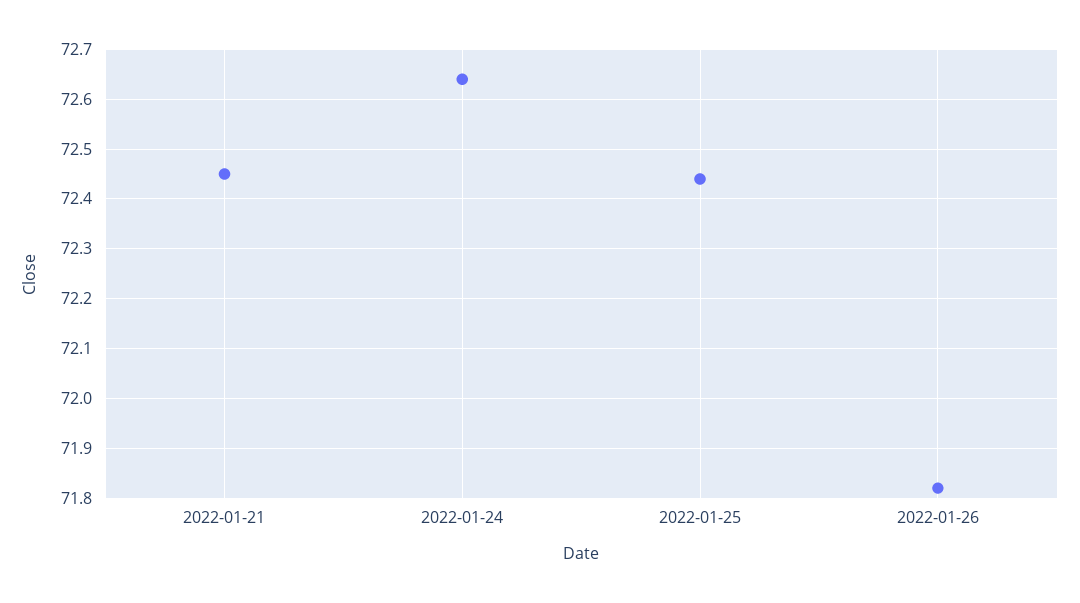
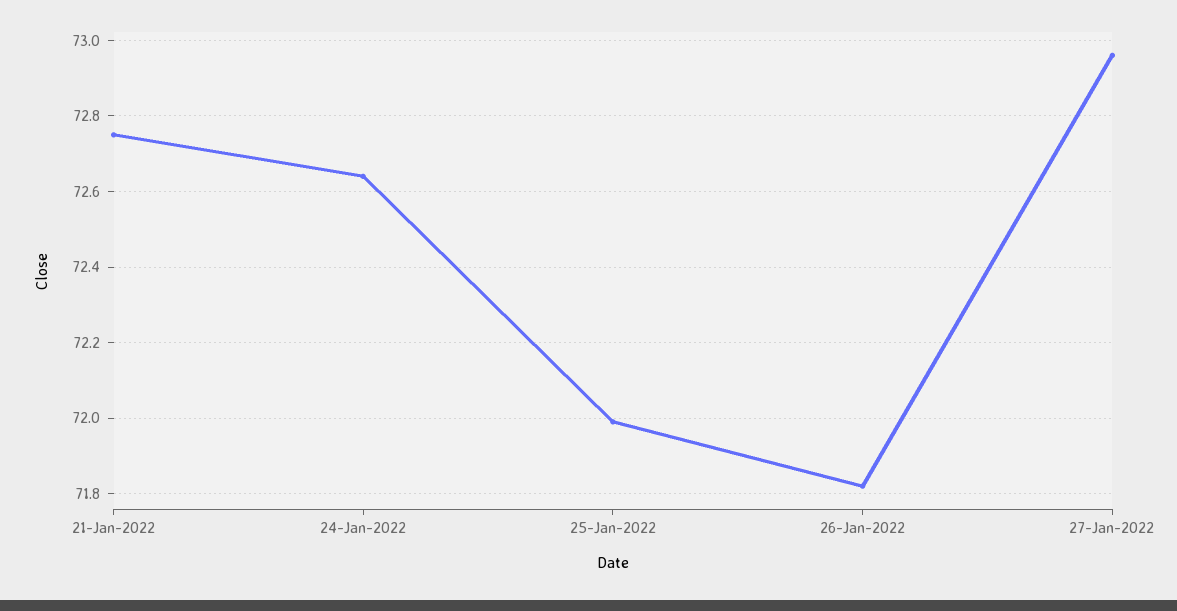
2022-01-21: 72.45 -> 72.75
2022-01-25: 72.45 -> 72
27-Jan-2022: none -> 72.95

